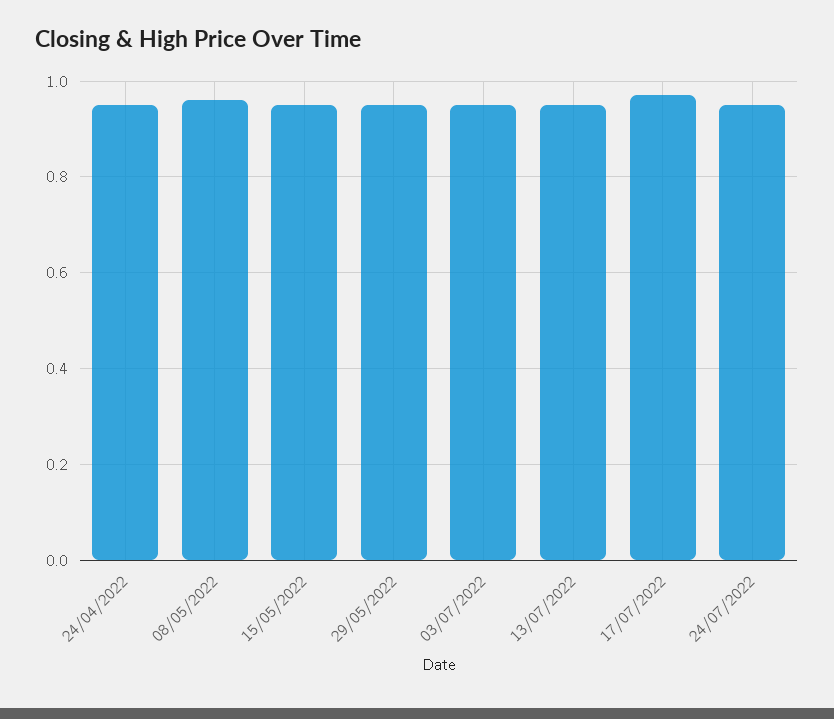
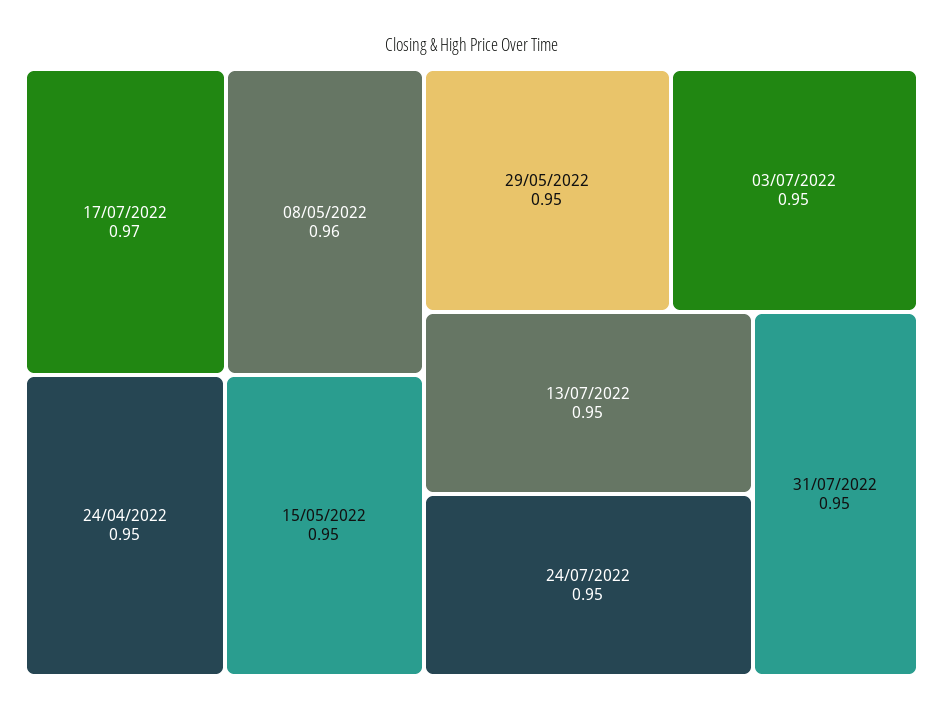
31/07/2022: none -> 0.95

